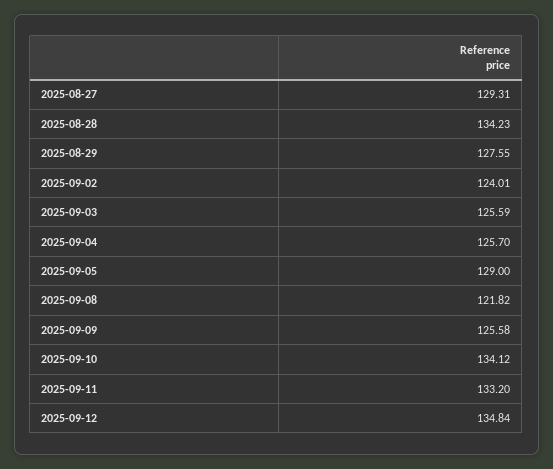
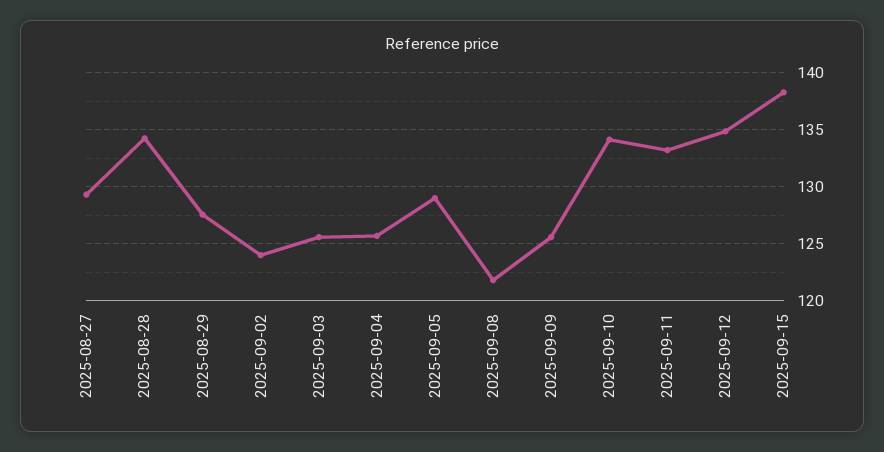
2025-09-15: none -> 138

